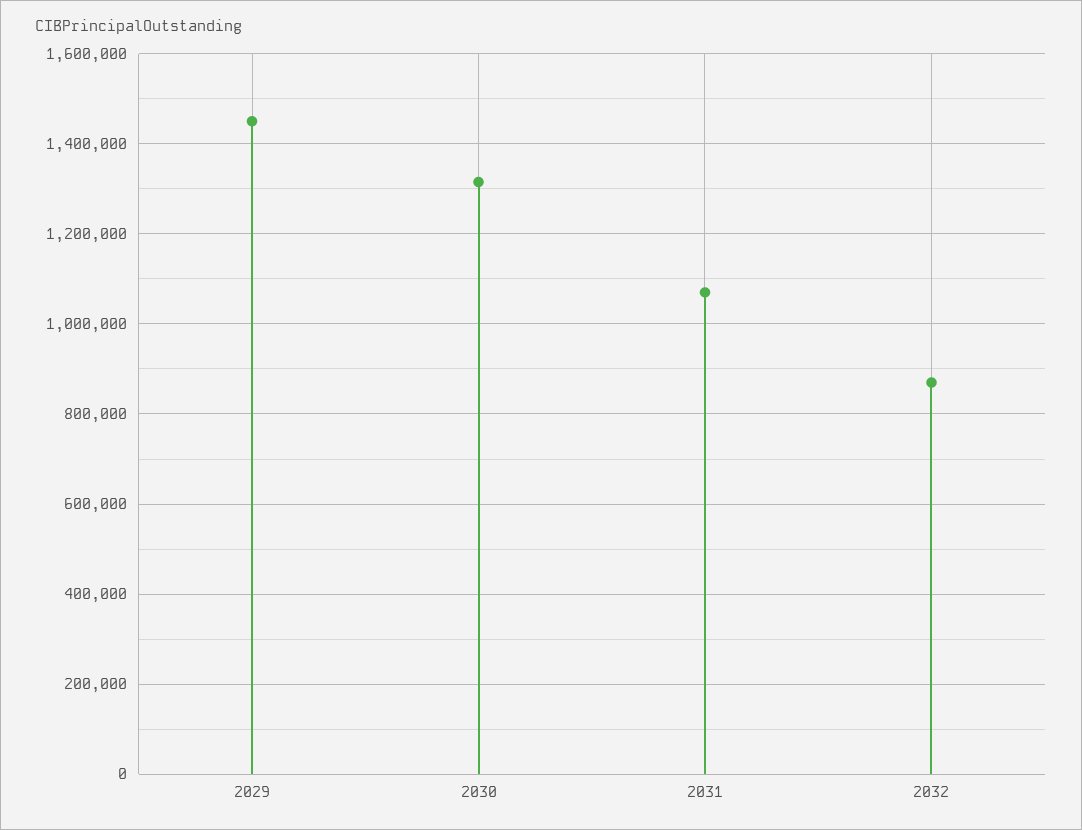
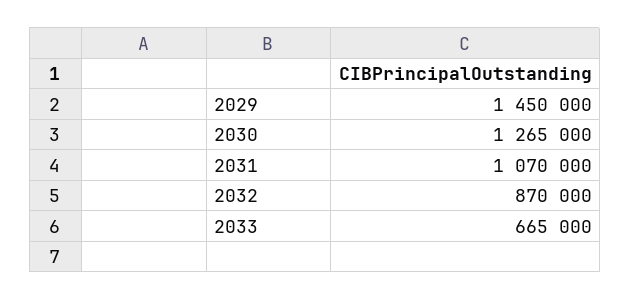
2030: 1320000 -> 1265000
2033: none -> 665000

